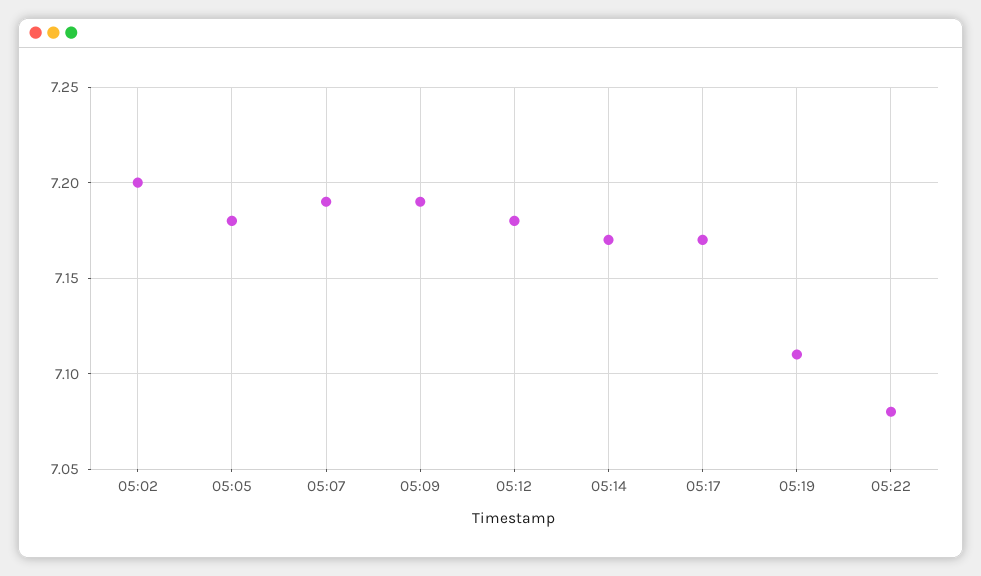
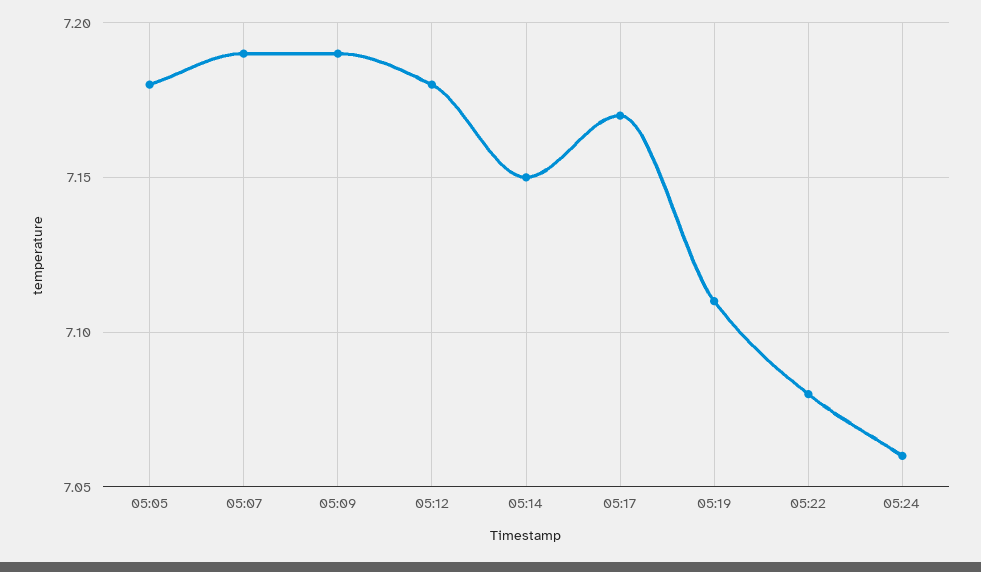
05:02: 7.2 -> none
05:14: 7.17 -> 7.15
05:24: none -> 7.06

